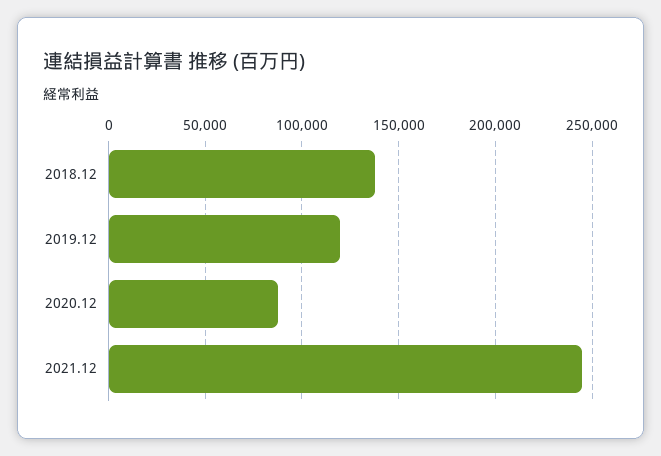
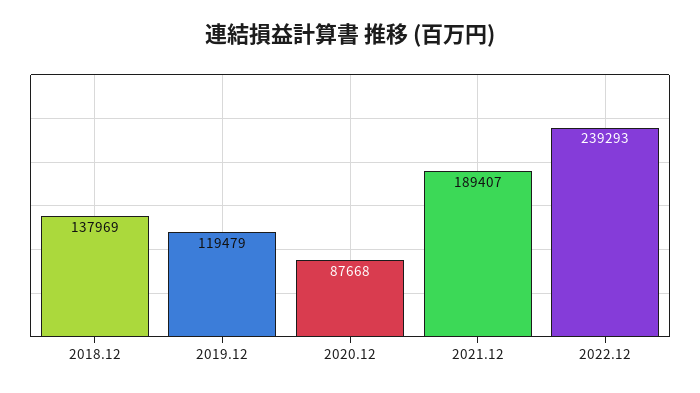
2021.12: 245000 -> 189407
2022.12: none -> 239293

